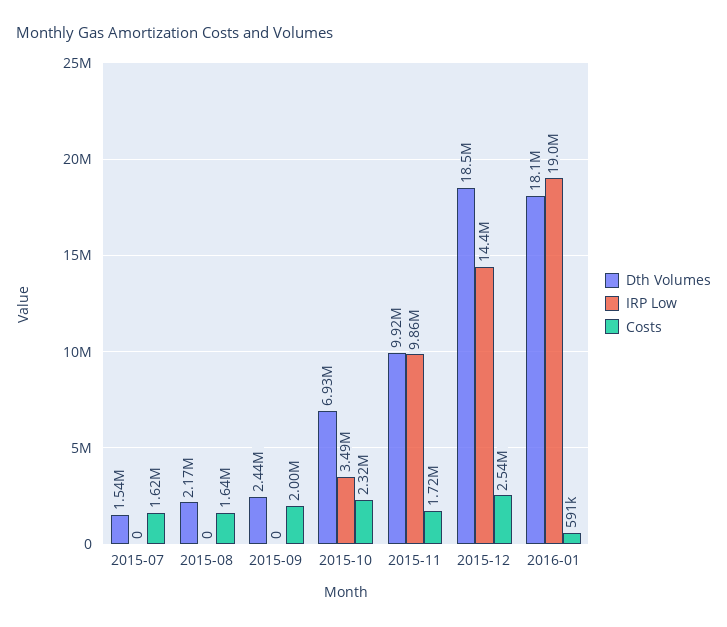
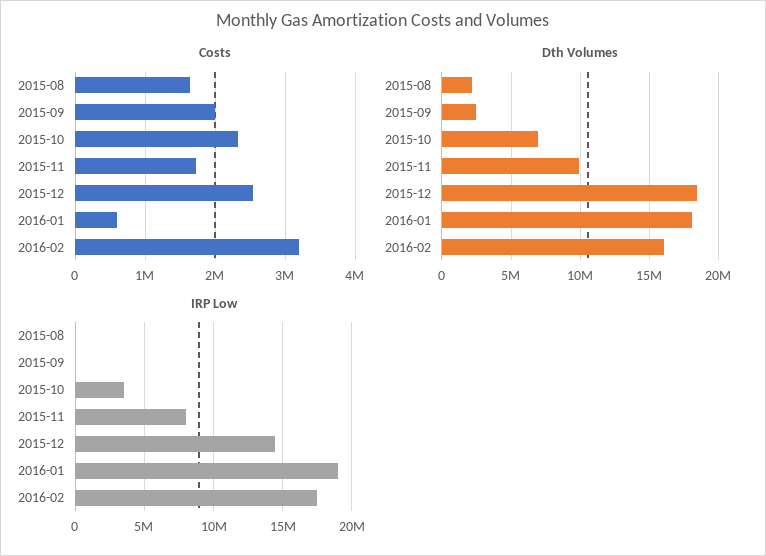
Dth Volumes, 2015-07: 1540000 -> none
IRP Low, 2015-07: 0 -> none
Costs, 2015-07: 1620000 -> none
IRP Low, 2015-11: 9860000 -> 8000000
Costs, 2016-02: none -> 3200000
Dth Volumes, 2016-02: none -> 16000000
IRP Low, 2016-02: none -> 17500000

